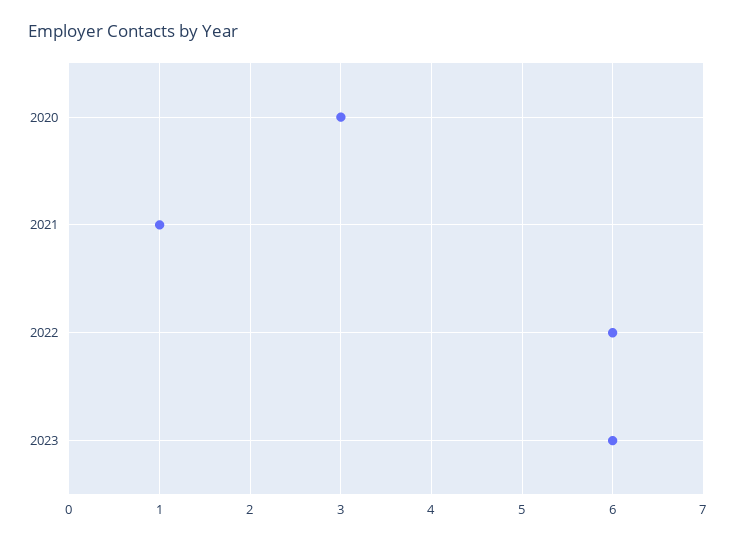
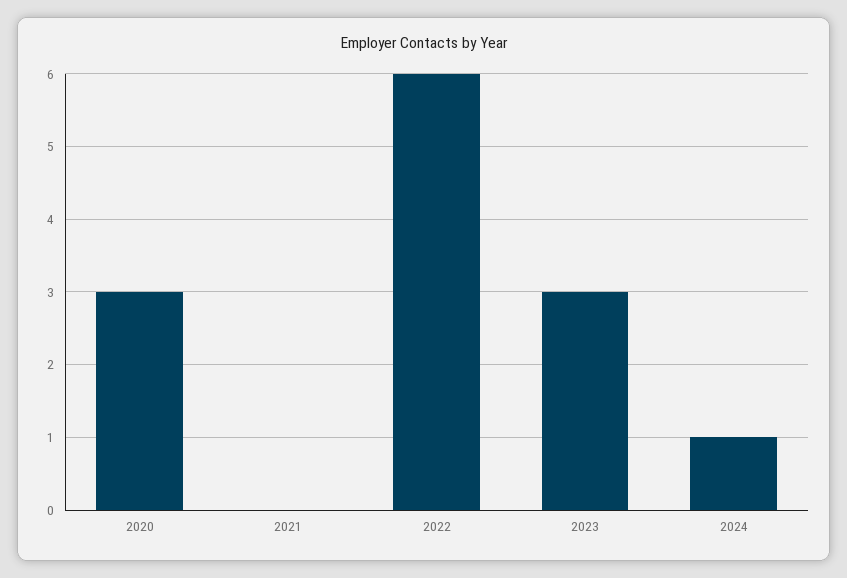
2021: 1 -> 0
2023: 6 -> 3
2024: none -> 1

